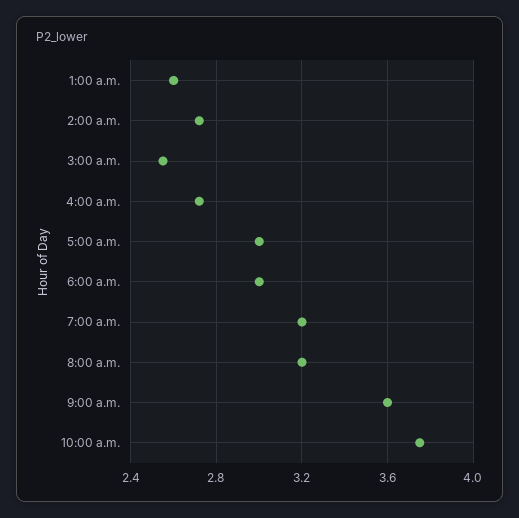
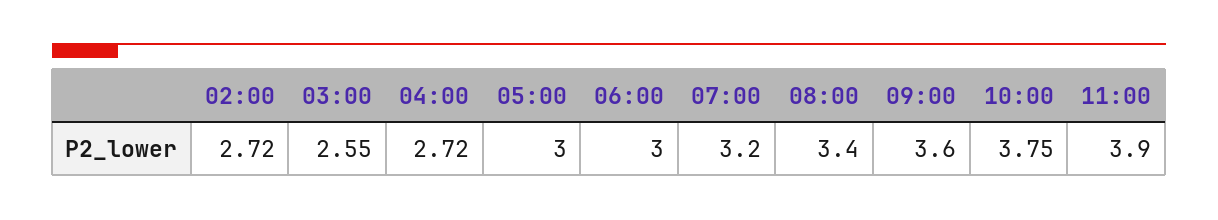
1:00 a.m.: 2.6 -> none
8:00 a.m.: 3.2 -> 3.4
11:00: none -> 3.9

